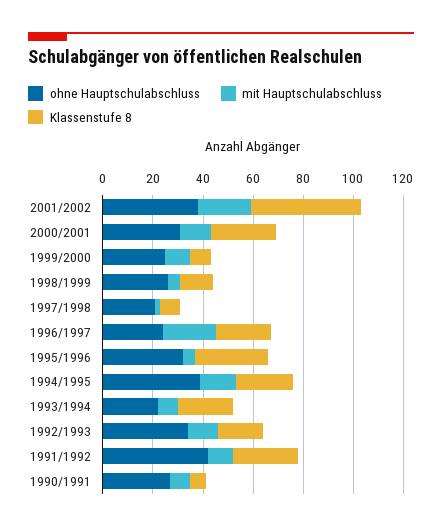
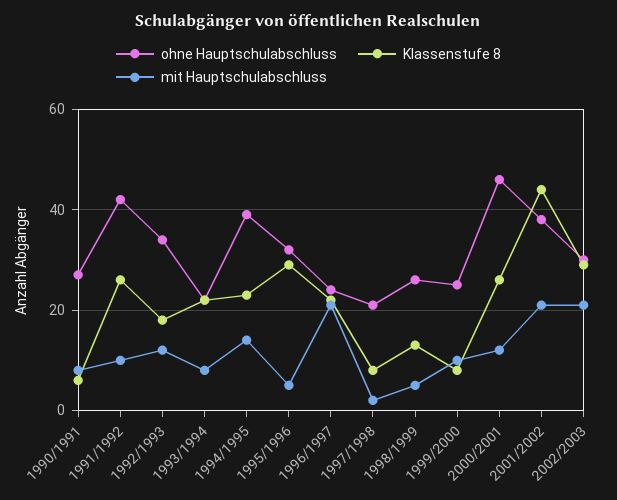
ohne Hauptschulabschluss, 2000/2001: 30 -> 45
ohne Hauptschulabschluss, 2002/2003: none -> 30
Klassenstufe 8, 2002/2003: none -> 30
mit Hauptschulabschluss, 2002/2003: none -> 20

